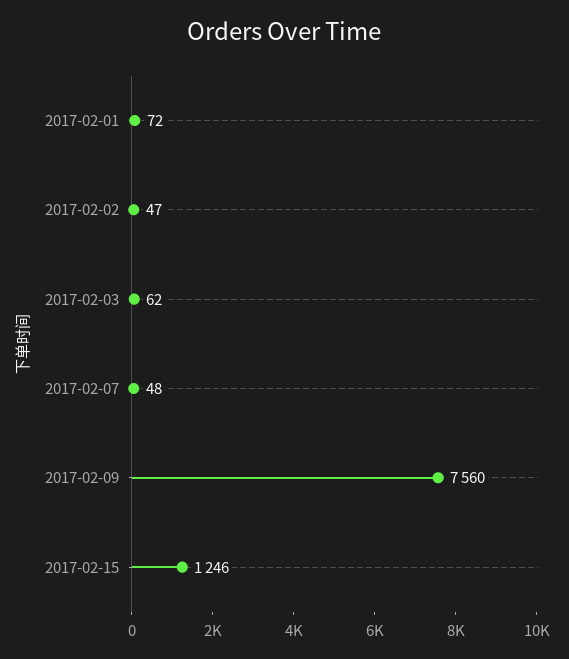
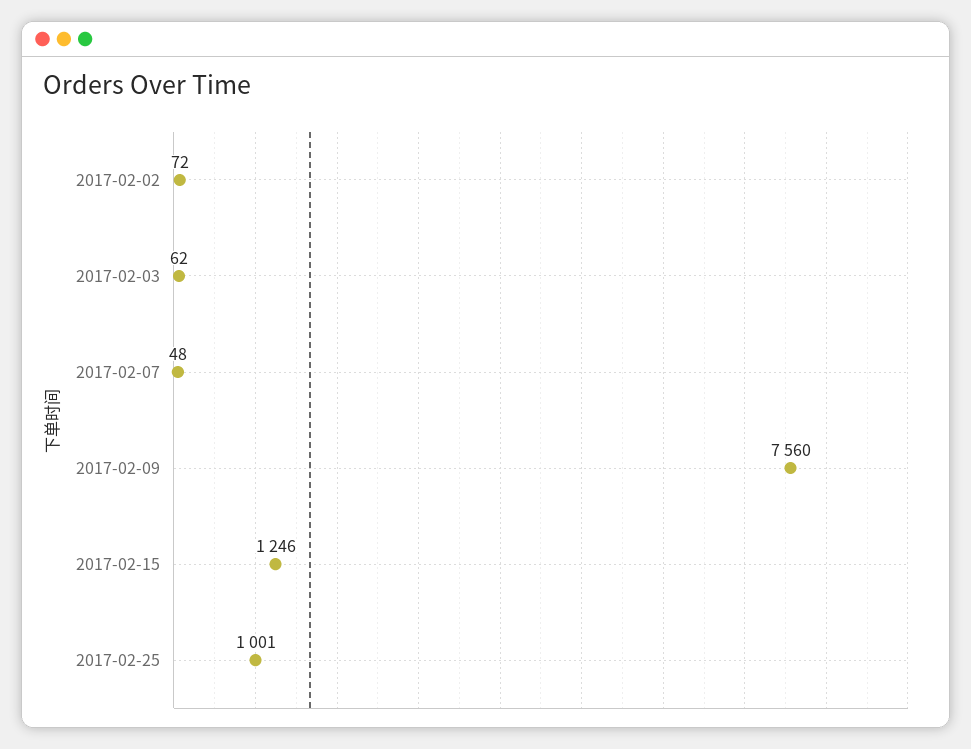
2017-02-01: 72 -> none
2017-02-02: 47 -> 72
2017-02-25: none -> 1001

